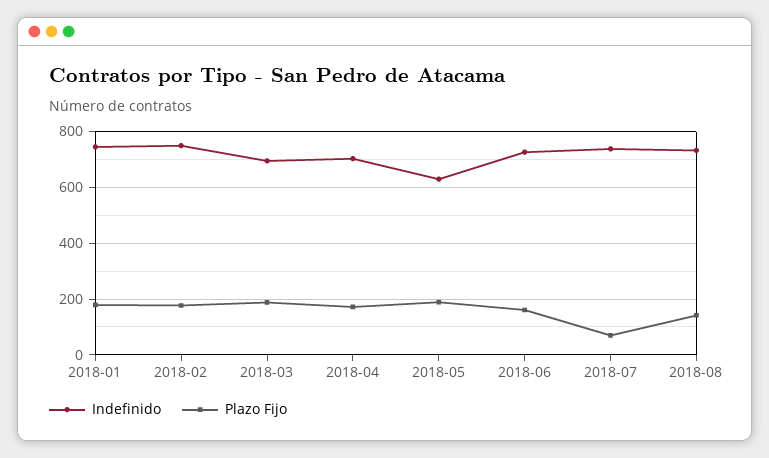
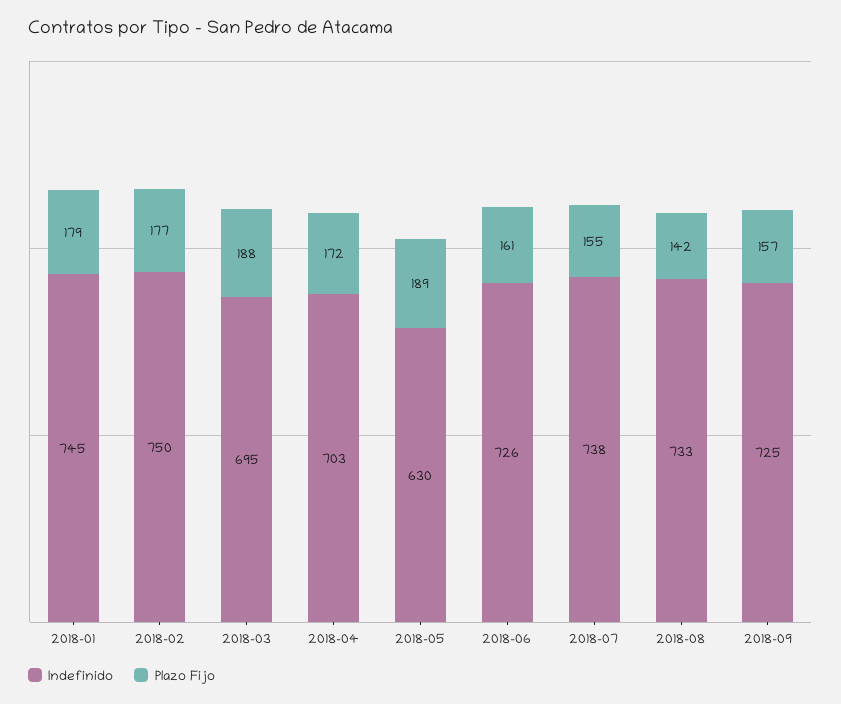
Plazo Fijo, 2018-07: 75 -> 155
Indefinido, 2018-09: none -> 725
Plazo Fijo, 2018-09: none -> 157

